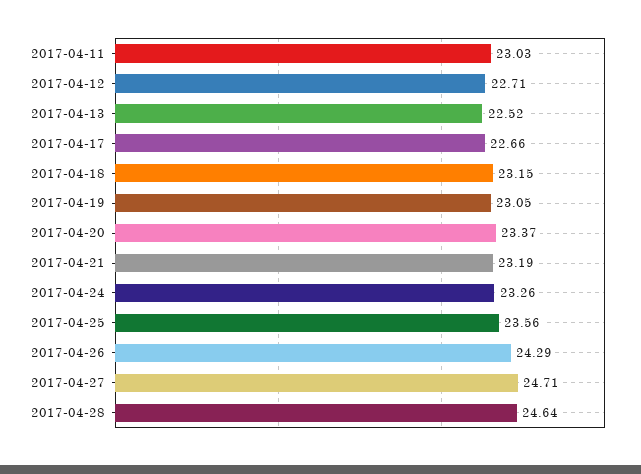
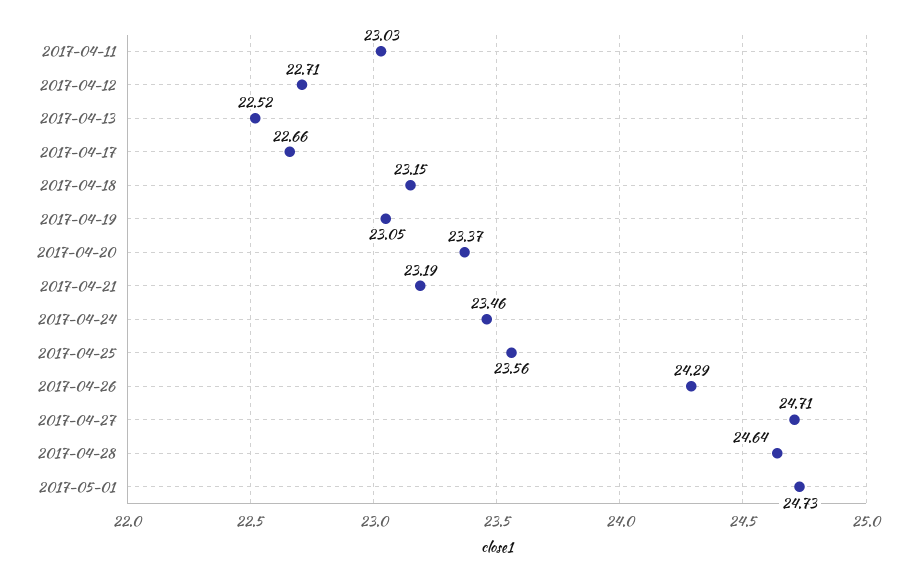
2017-04-24: 23.26 -> 23.46
2017-05-01: none -> 24.73

